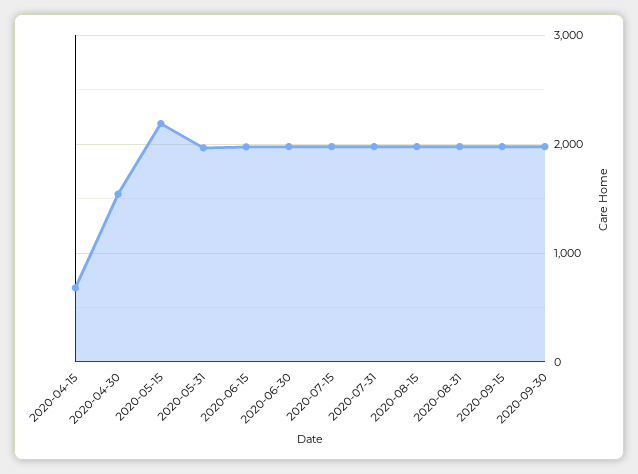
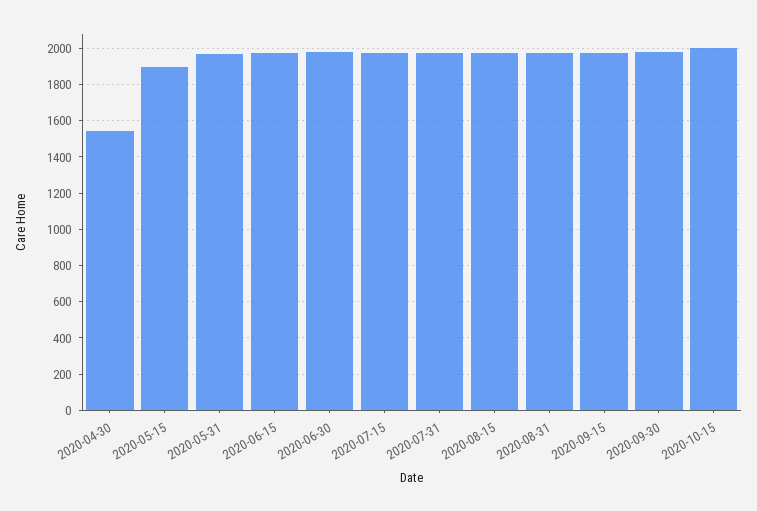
2020-04-15: 700 -> none
2020-05-15: 2200 -> 1900
2020-10-15: none -> 2000

